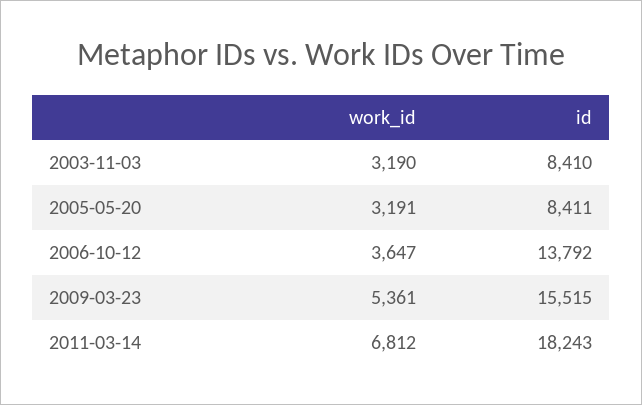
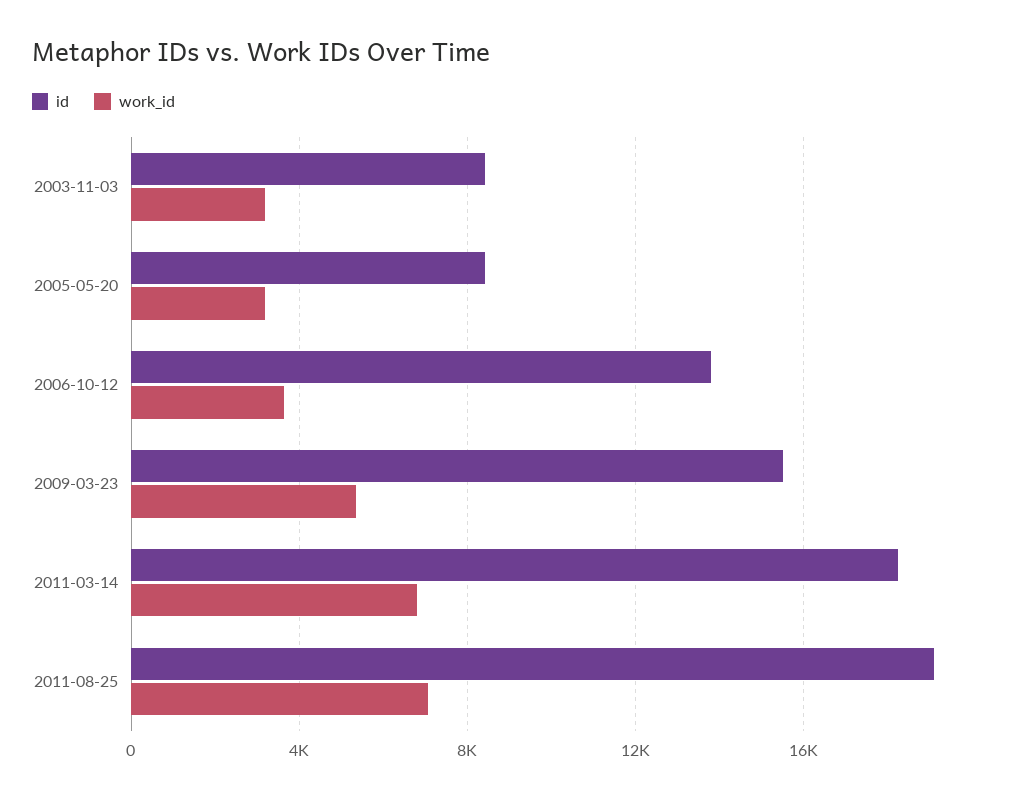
id, 2011-08-25: none -> 19000
work_id, 2011-08-25: none -> 7000

